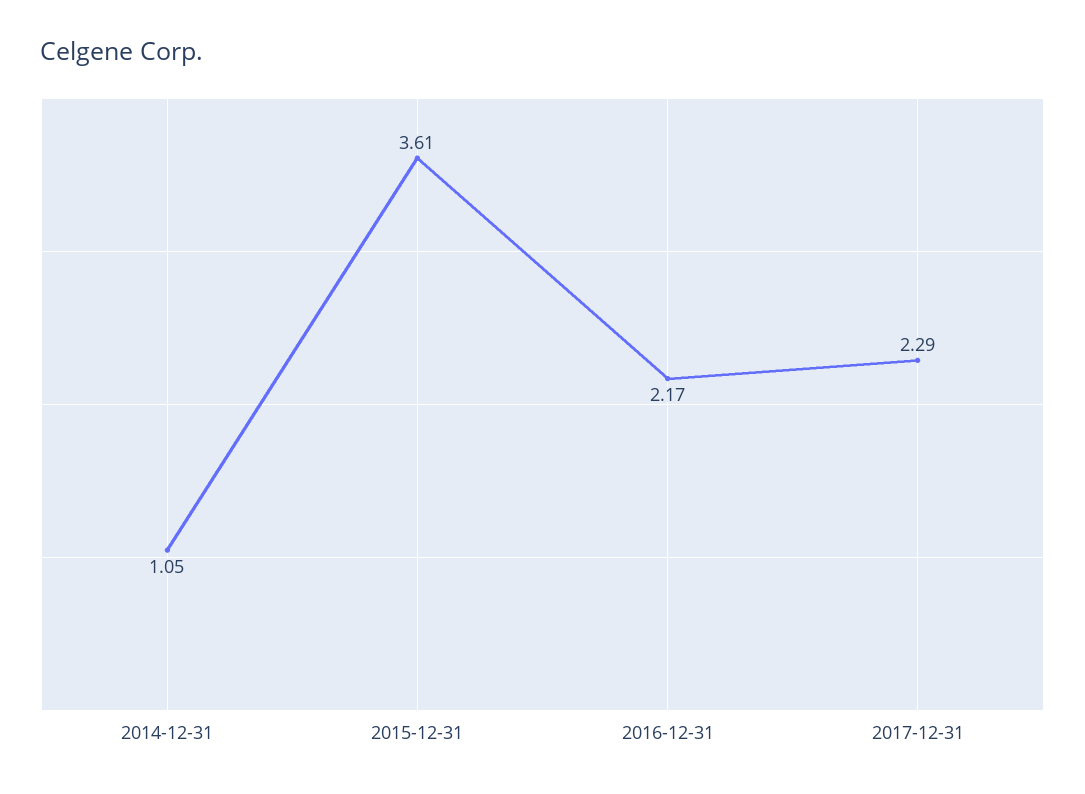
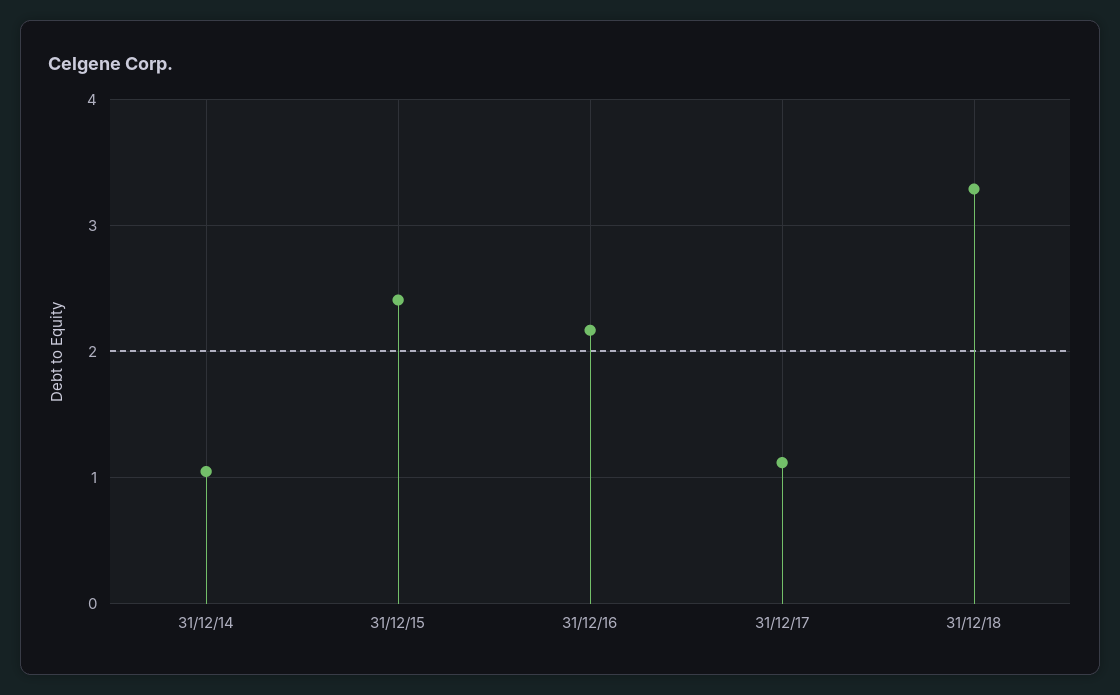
2015-12-31: 3.61 -> 2.4
2017-12-31: 2.29 -> 1.1
31/12/18: none -> 3.3

